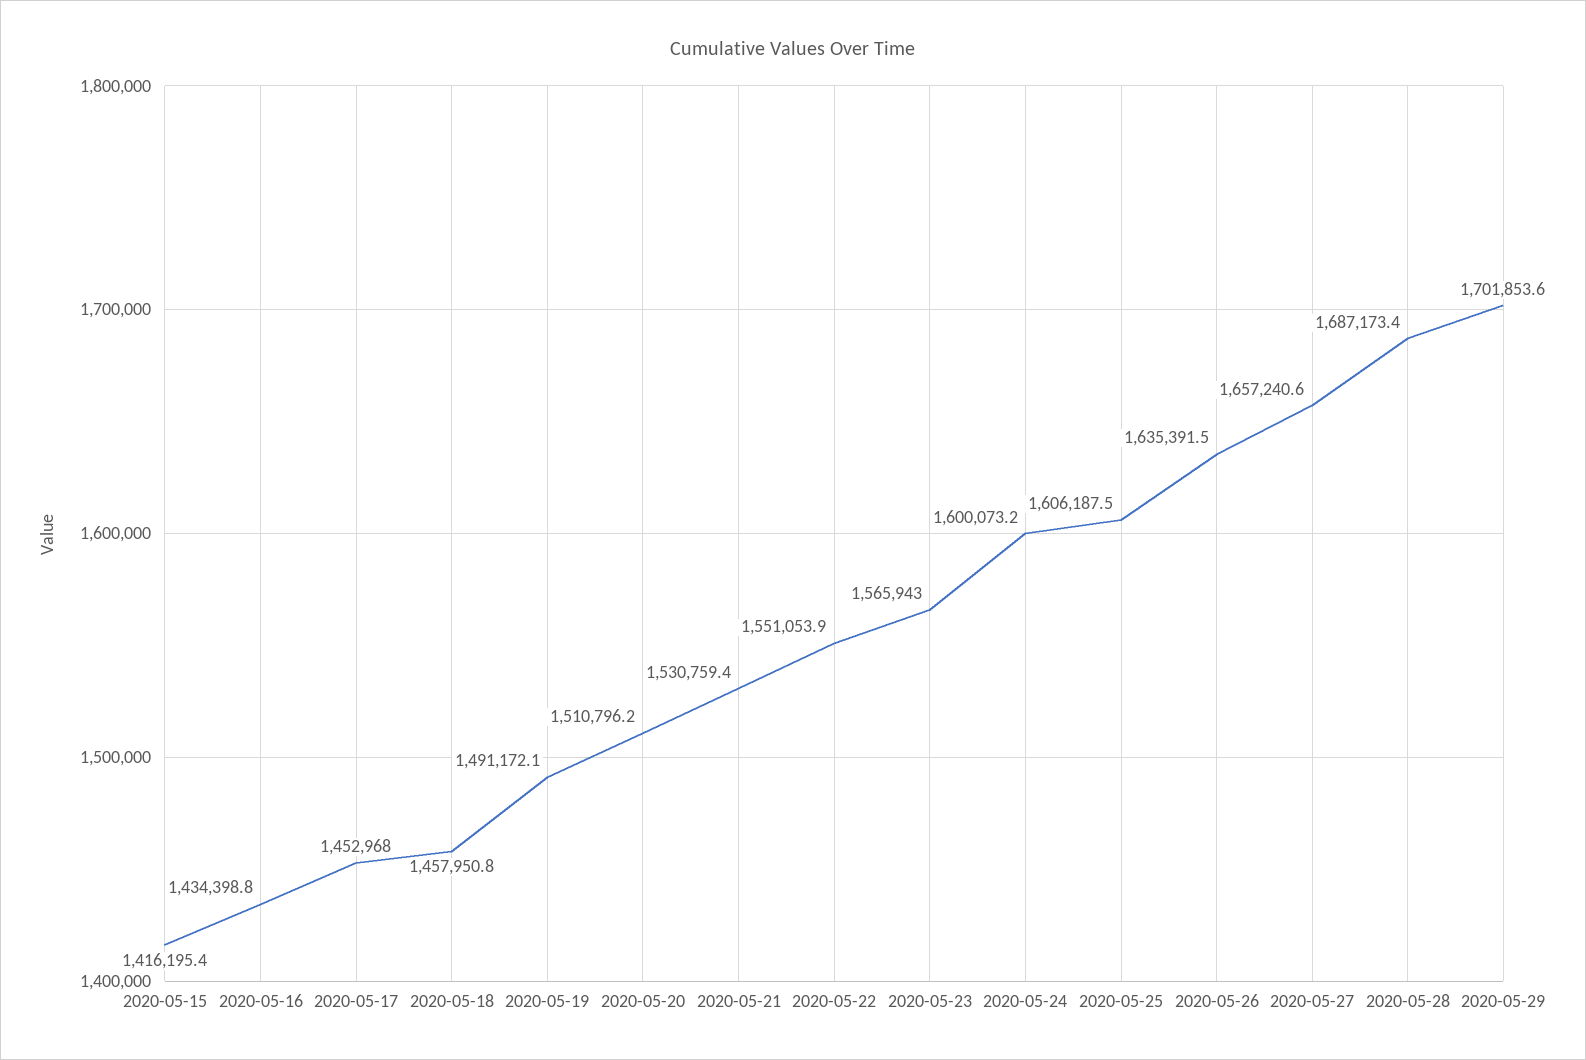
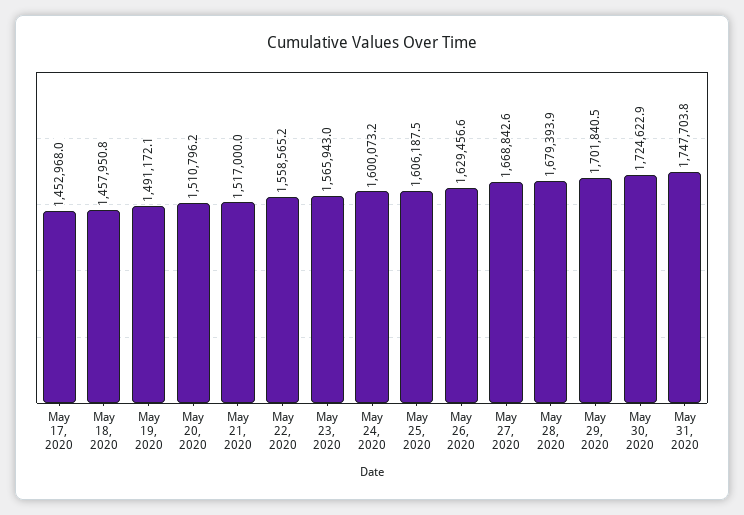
2020-05-15: 1416195.4 -> none
2020-05-16: 1434398.8 -> none
2020-05-21: 1530759.4 -> 1517000
2020-05-22: 1551053.9 -> 1558565.2
2020-05-26: 1635391.5 -> 1629456.6
2020-05-27: 1657240.6 -> 1668842.6
2020-05-28: 1687173.4 -> 1679393.9
2020-05-29: 1701853.6 -> 1701840.5
May 30, 2020: none -> 1724622.9
May 31, 2020: none -> 1747703.8

